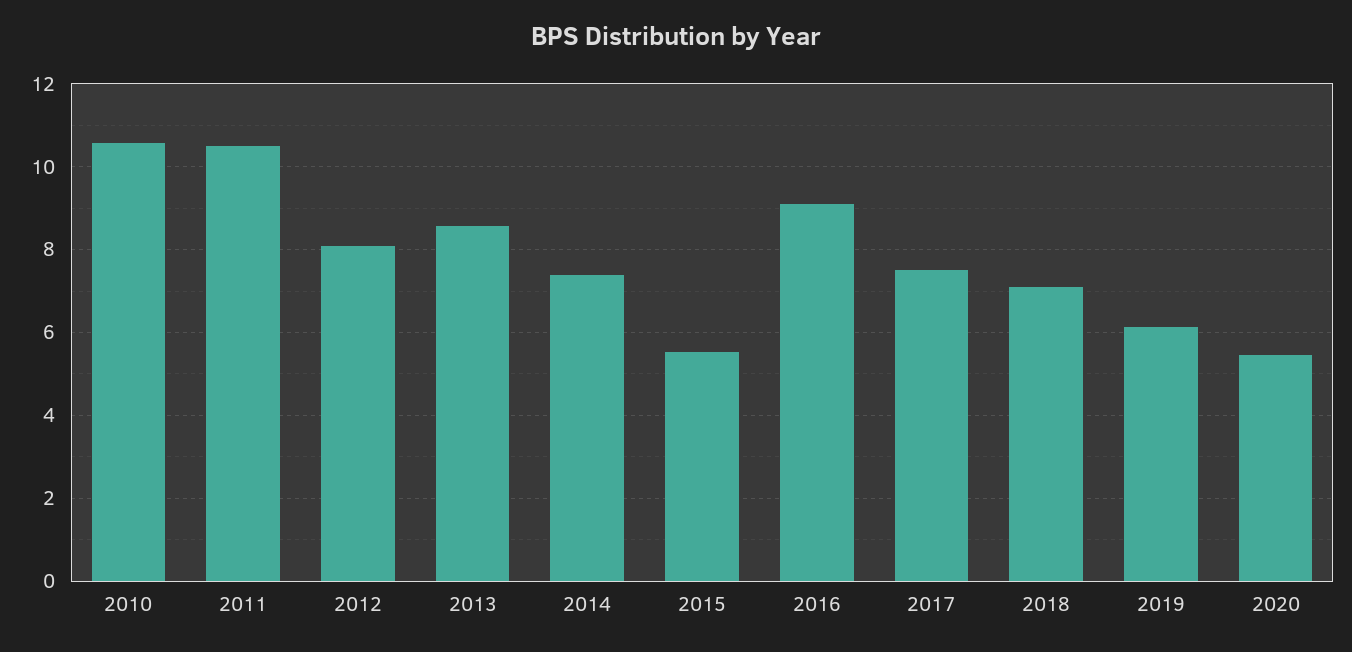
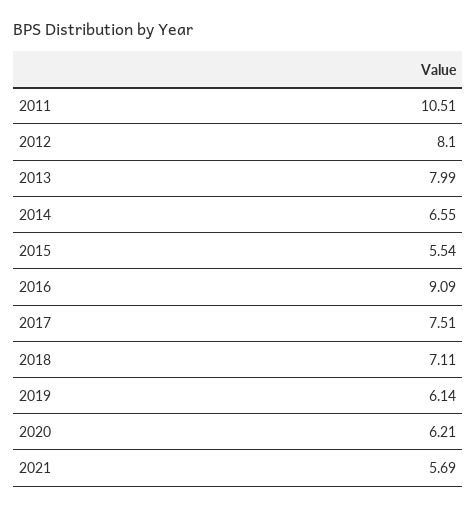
2010: 10.6 -> none
2013: 8.6 -> 7.99
2014: 7.4 -> 6.55
2020: 5.4 -> 6.21
2021: none -> 5.69

